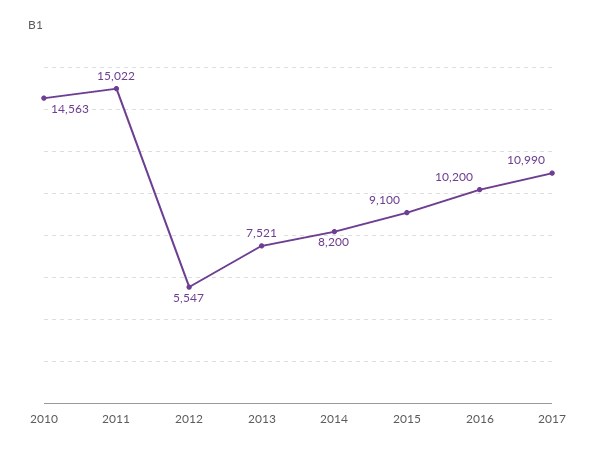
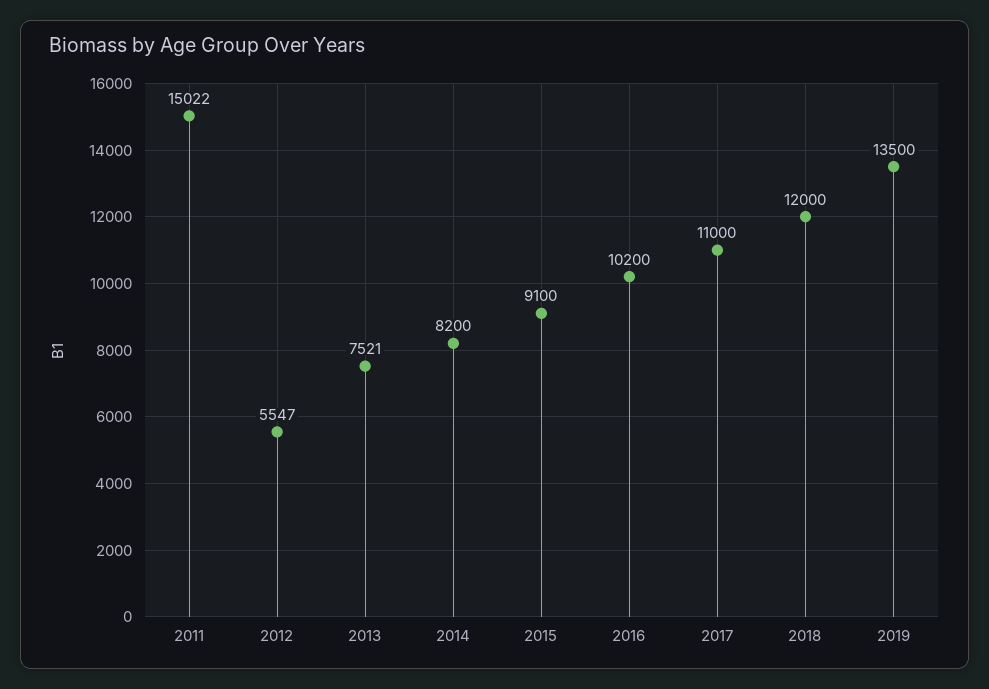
2010: 14563 -> none
2017: 10990 -> 11000
2018: none -> 12000
2019: none -> 13500

